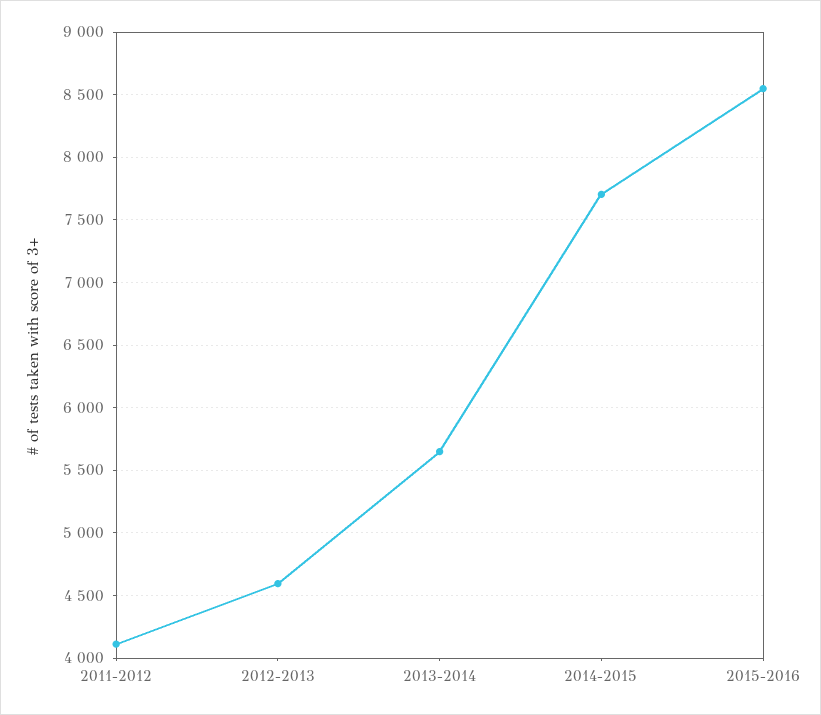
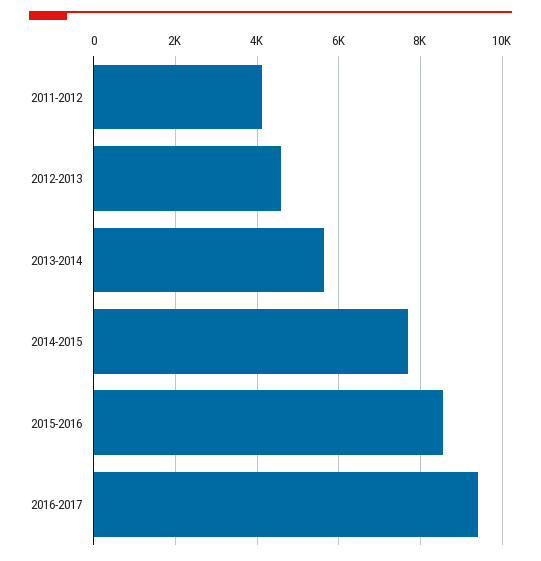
2016-2017: none -> 9400

